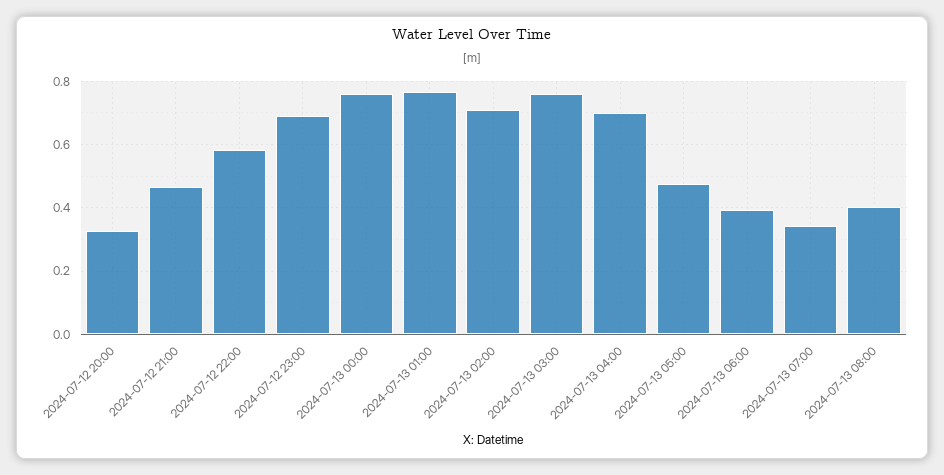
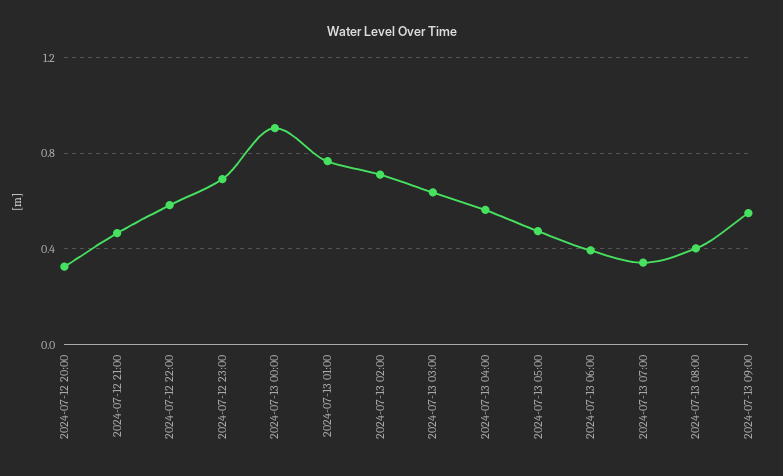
2024-07-13 00:00: 0.76 -> 0.9
2024-07-13 03:00: 0.76 -> 0.65
2024-07-13 04:00: 0.7 -> 0.55
2024-07-13 09:00: none -> 0.55

